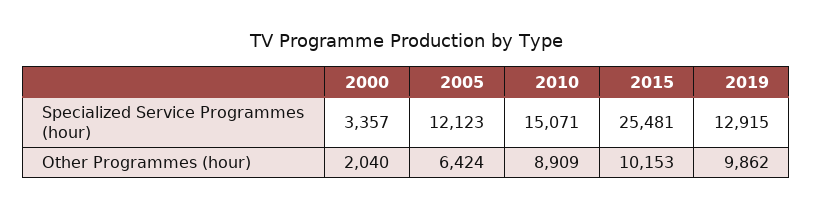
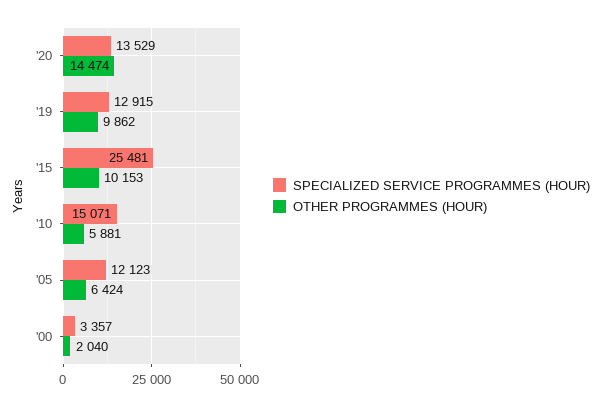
Other Programmes (hour), 2010: 8909 -> 5881
Specialized Service Programmes (hour), '20: none -> 13529
Other Programmes (hour), '20: none -> 14474

